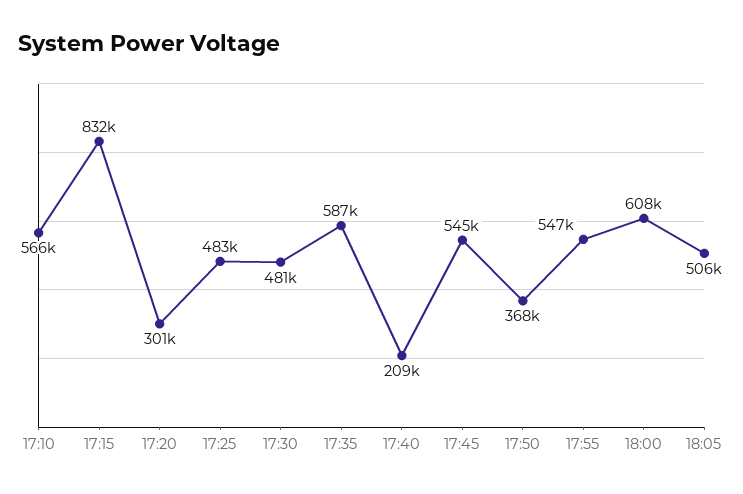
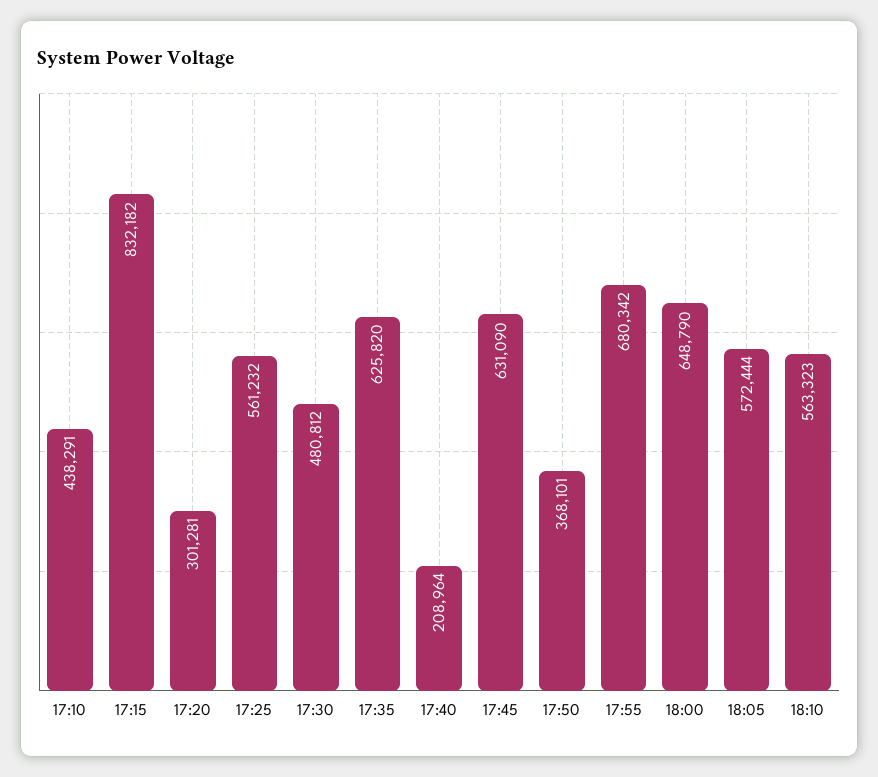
17:10: 566000 -> 438291
17:25: 483000 -> 561232
17:35: 587000 -> 625820
17:45: 545000 -> 631090
17:55: 547000 -> 680342
18:00: 608000 -> 648790
18:05: 506000 -> 572444
18:10: none -> 563323

